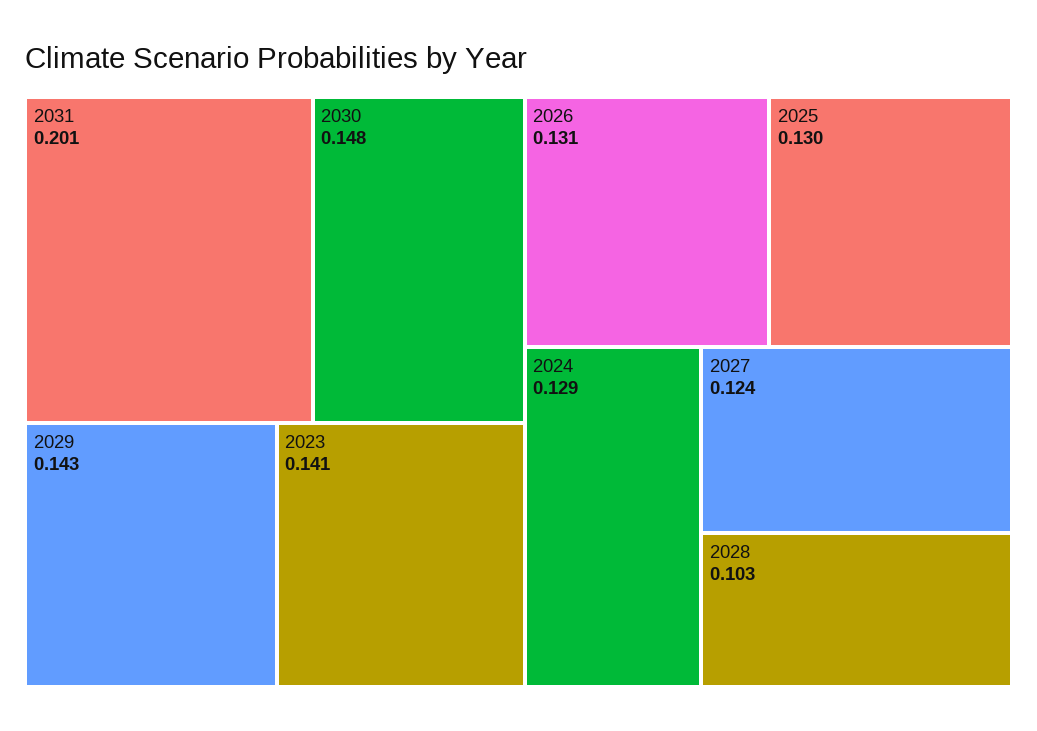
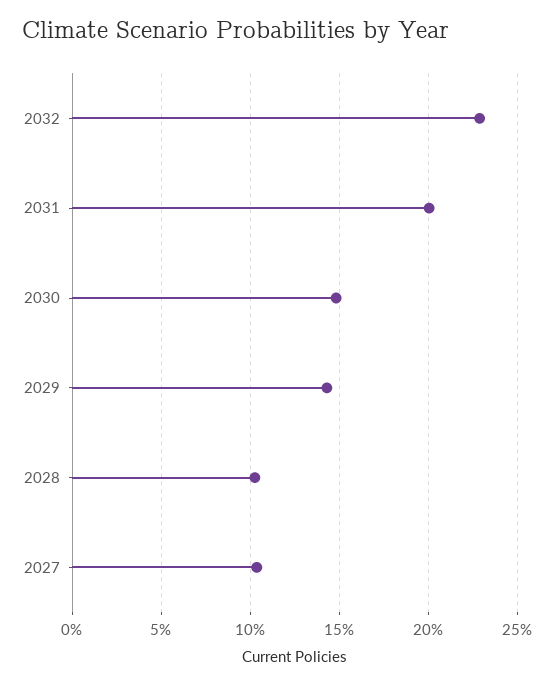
2023: 0.141 -> none
2026: 0.131 -> none
2025: 0.13 -> none
2024: 0.129 -> none
2027: 0.124 -> 0.105
2032: none -> 0.23

